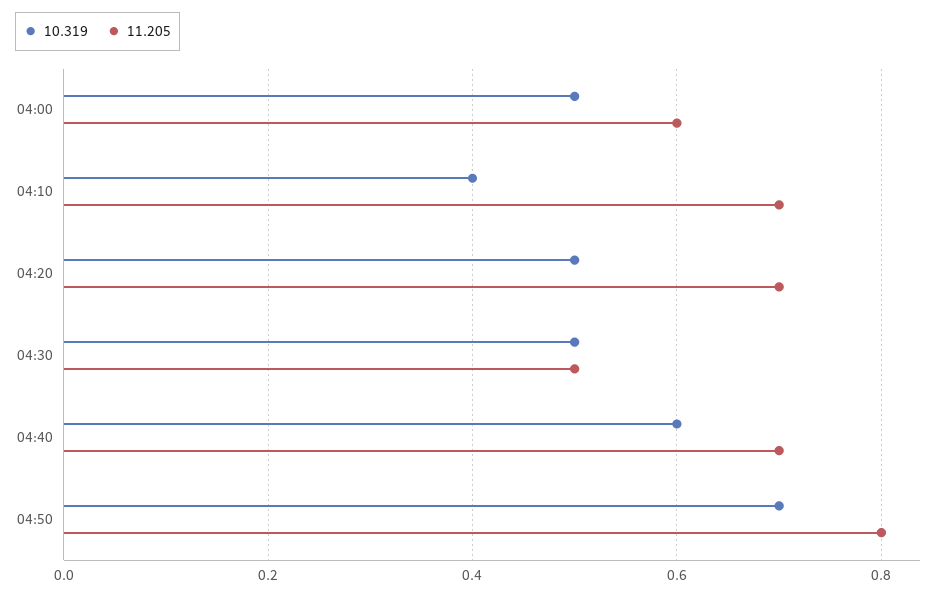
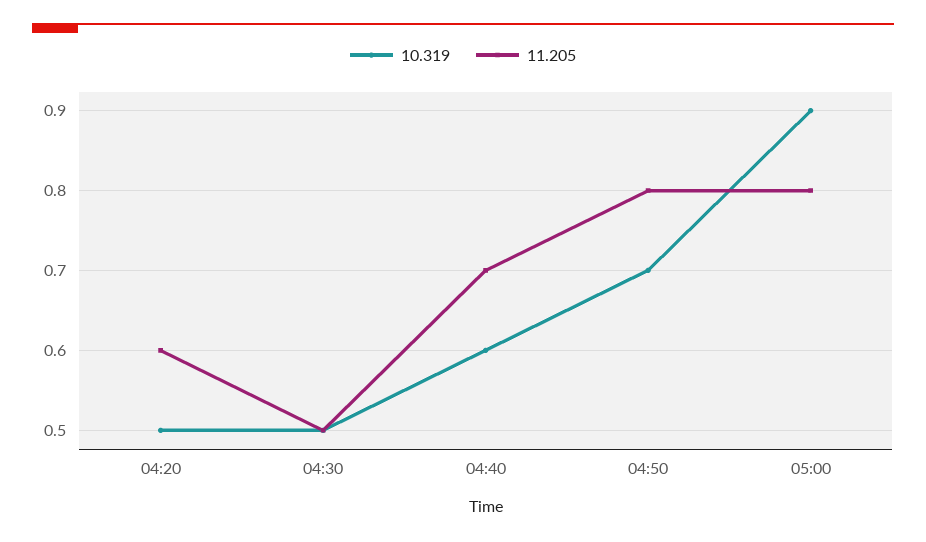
10.319, 04:00: 0.5 -> none
11.205, 04:00: 0.6 -> none
10.319, 04:10: 0.4 -> none
11.205, 04:10: 0.7 -> none
11.205, 04:20: 0.7 -> 0.6
10.319, 05:00: none -> 0.9
11.205, 05:00: none -> 0.8

